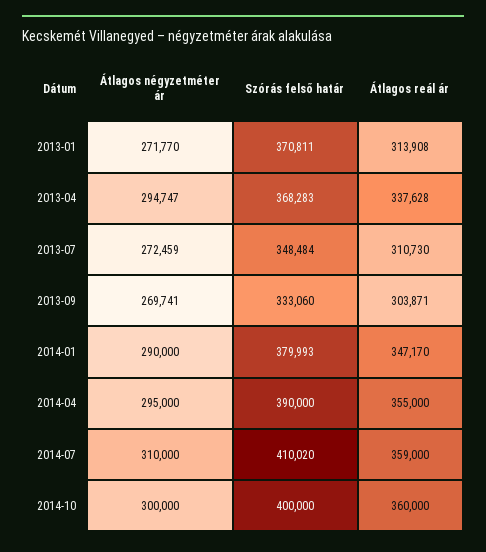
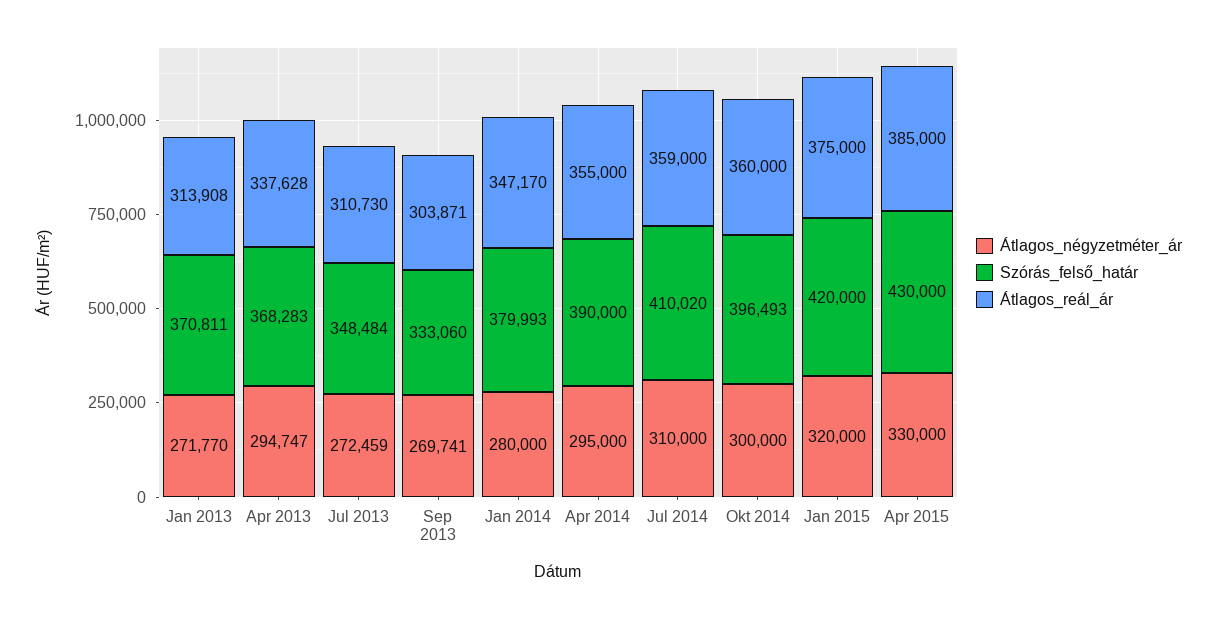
Átlagos négyzetméter ár, 2014-01: 290000 -> 280000
Szórás felső határ, 2014-10: 400000 -> 396493
Átlagos négyzetméter ár, Jan 2015: none -> 320000
Szórás felső határ, Jan 2015: none -> 420000
Átlagos reál ár, Jan 2015: none -> 375000
Átlagos négyzetméter ár, Apr 2015: none -> 330000
Szórás felső határ, Apr 2015: none -> 430000
Átlagos reál ár, Apr 2015: none -> 385000

